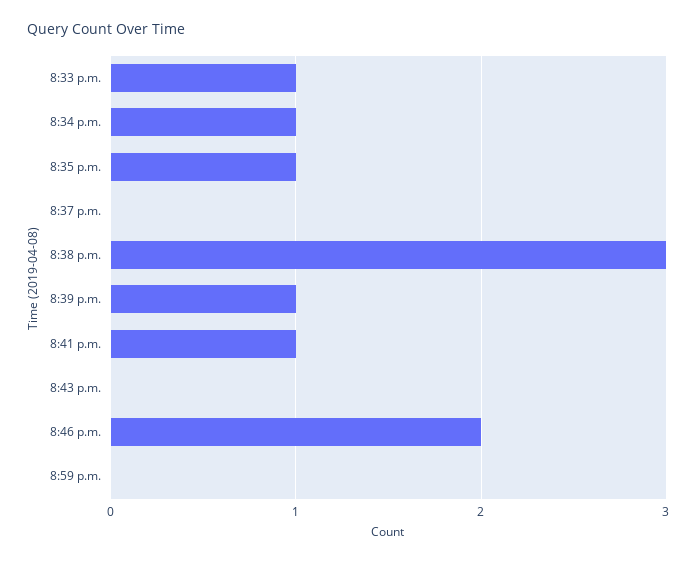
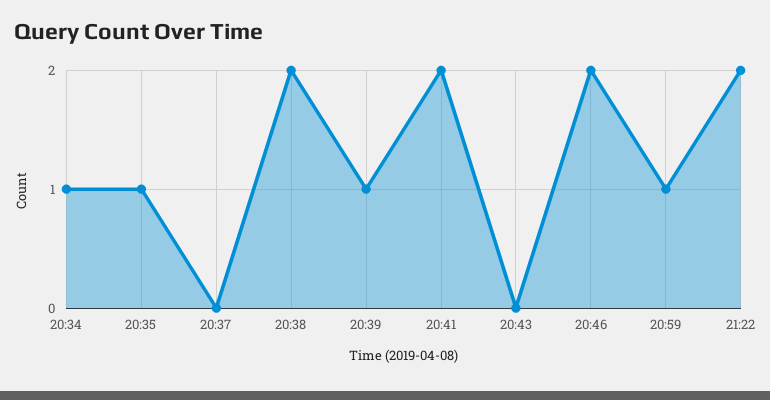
8:33 p.m.: 1 -> none
8:38 p.m.: 3 -> 2
8:41 p.m.: 1 -> 2
8:59 p.m.: 0 -> 1
21:22: none -> 2

